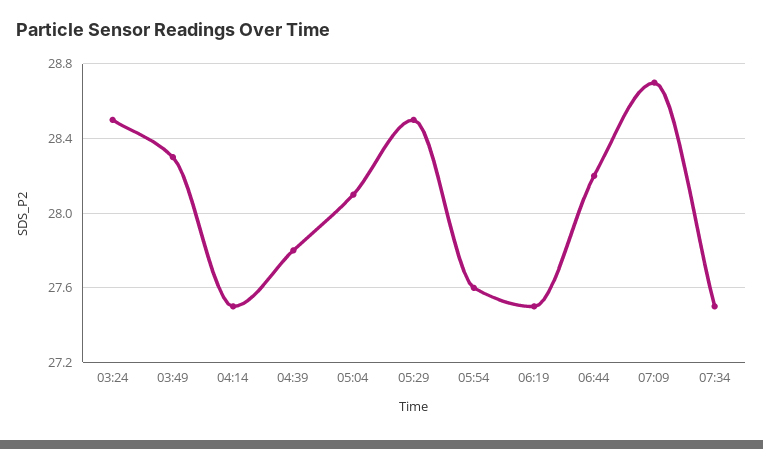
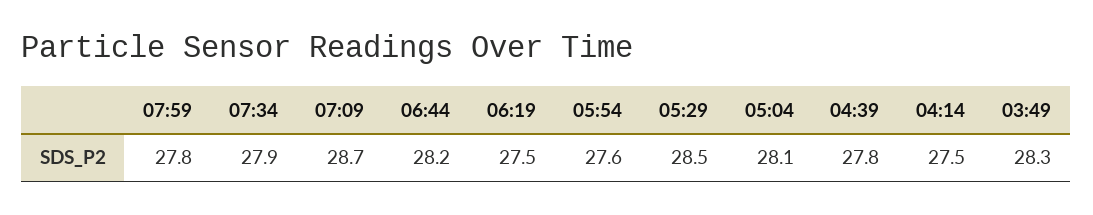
03:24: 28.5 -> none
07:34: 27.5 -> 27.9
07:59: none -> 27.8

